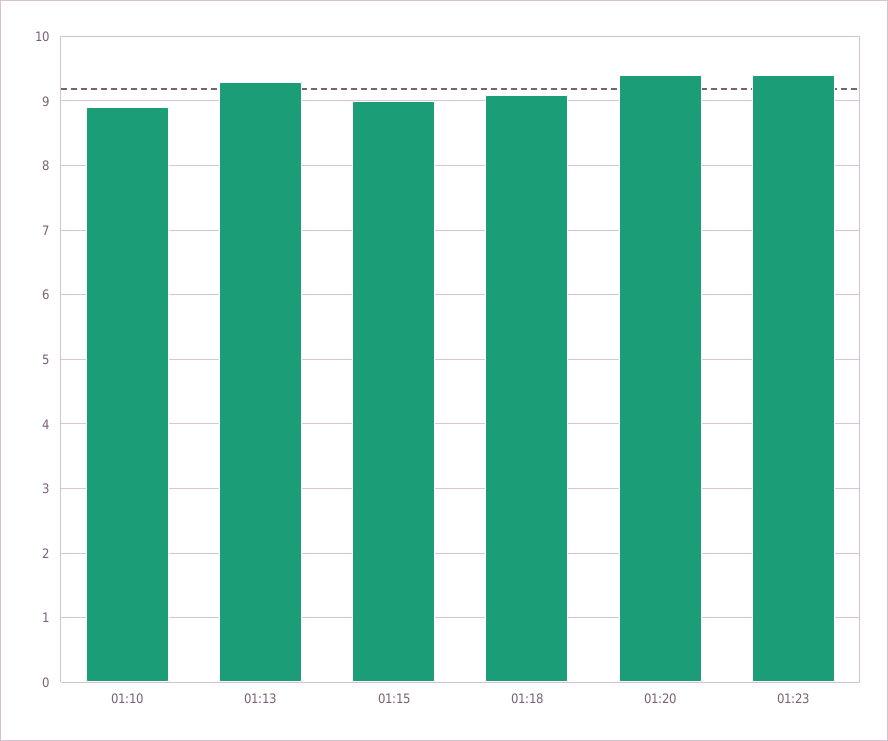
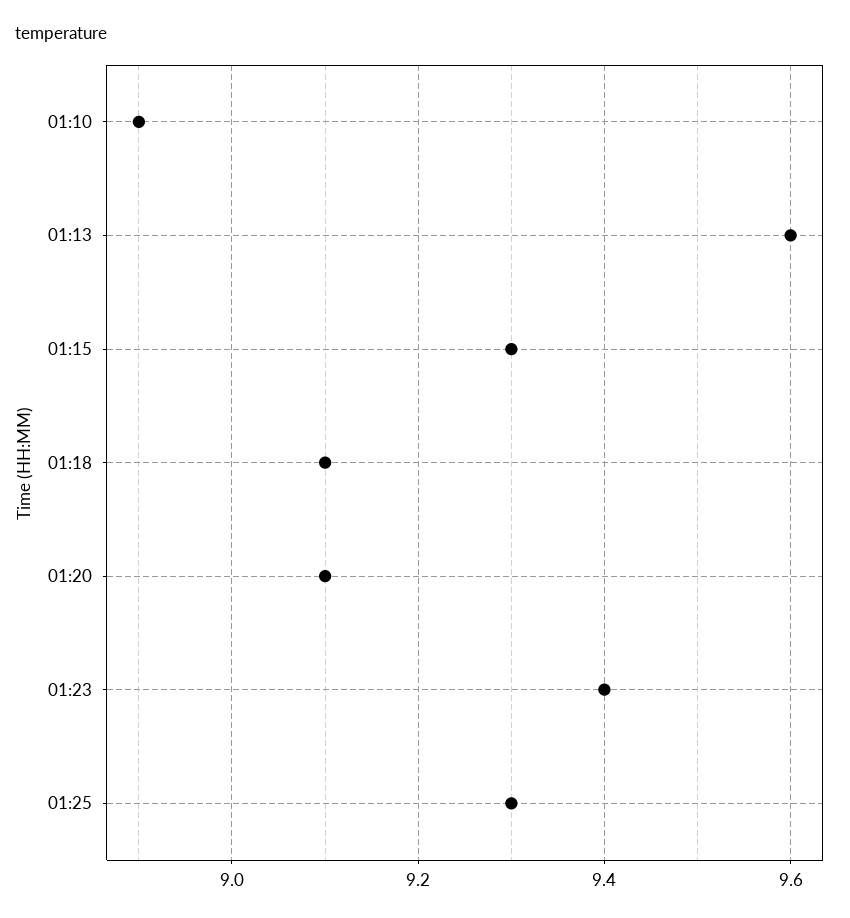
01:13: 9.3 -> 9.6
01:15: 9 -> 9.3
01:20: 9.4 -> 9.1
01:25: none -> 9.3

